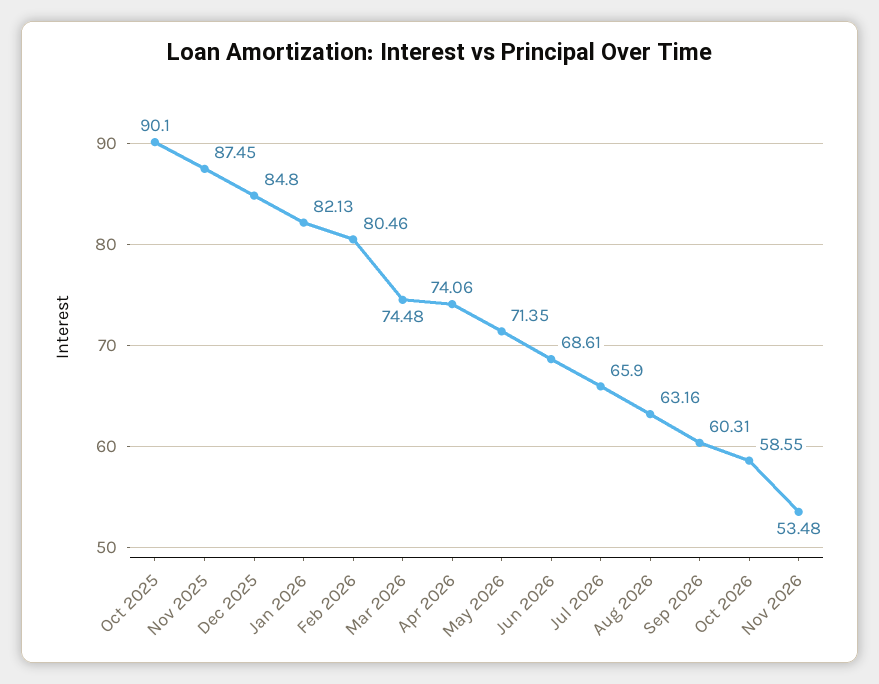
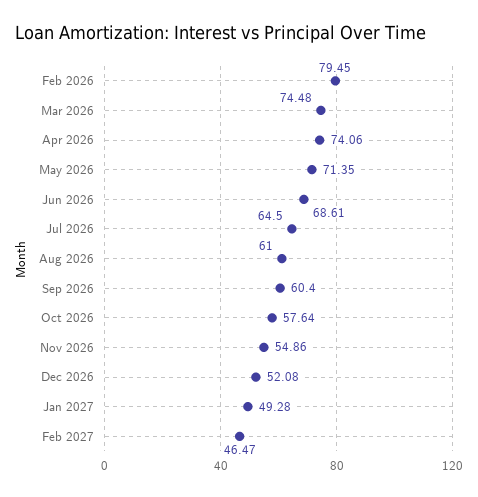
Oct 2025: 90.1 -> none
Nov 2025: 87.45 -> none
Dec 2025: 84.8 -> none
Jan 2026: 82.13 -> none
Feb 2026: 80.46 -> 79.45
Jul 2026: 65.9 -> 64.5
Aug 2026: 63.16 -> 61
Sep 2026: 60.31 -> 60.4
Oct 2026: 58.55 -> 57.64
Nov 2026: 53.48 -> 54.86
Dec 2026: none -> 52.08
Jan 2027: none -> 49.28
Feb 2027: none -> 46.47

